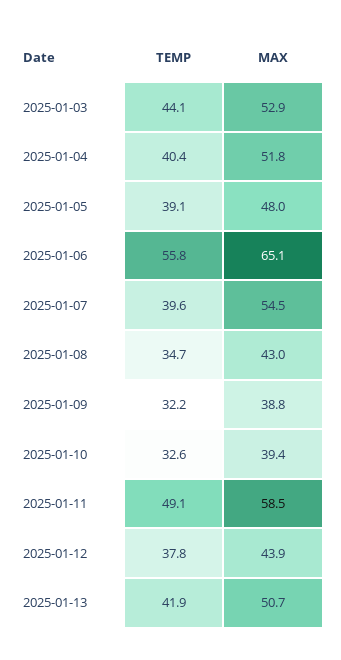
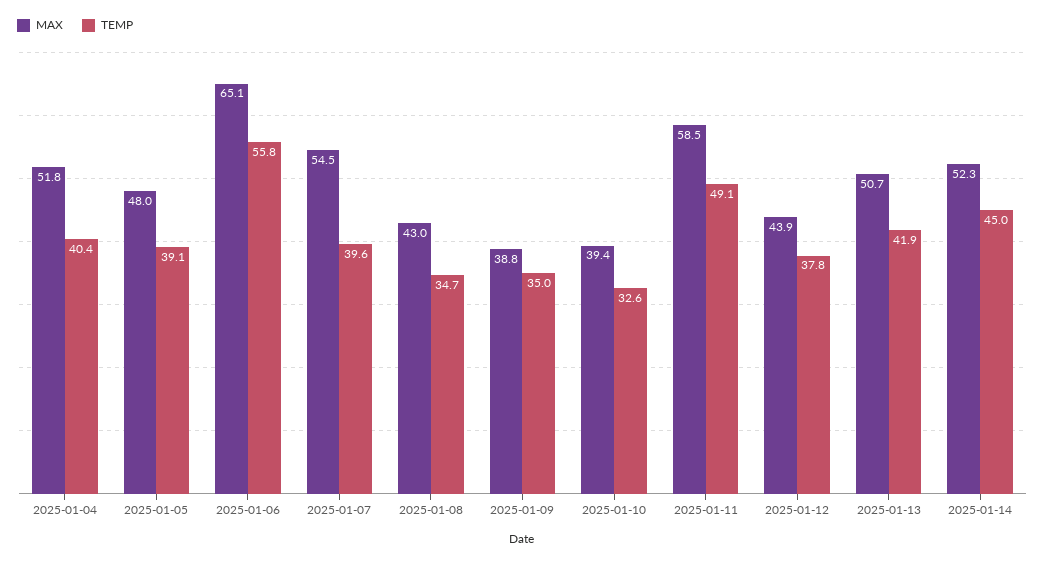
TEMP, 2025-01-03: 44.1 -> none
MAX, 2025-01-03: 52.9 -> none
TEMP, 2025-01-09: 32.2 -> 35
MAX, 2025-01-14: none -> 52.3
TEMP, 2025-01-14: none -> 45

